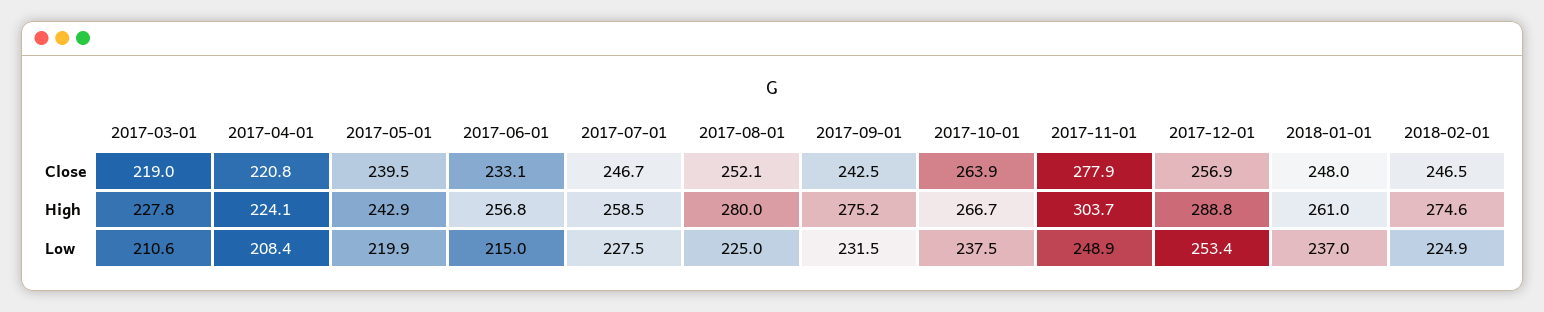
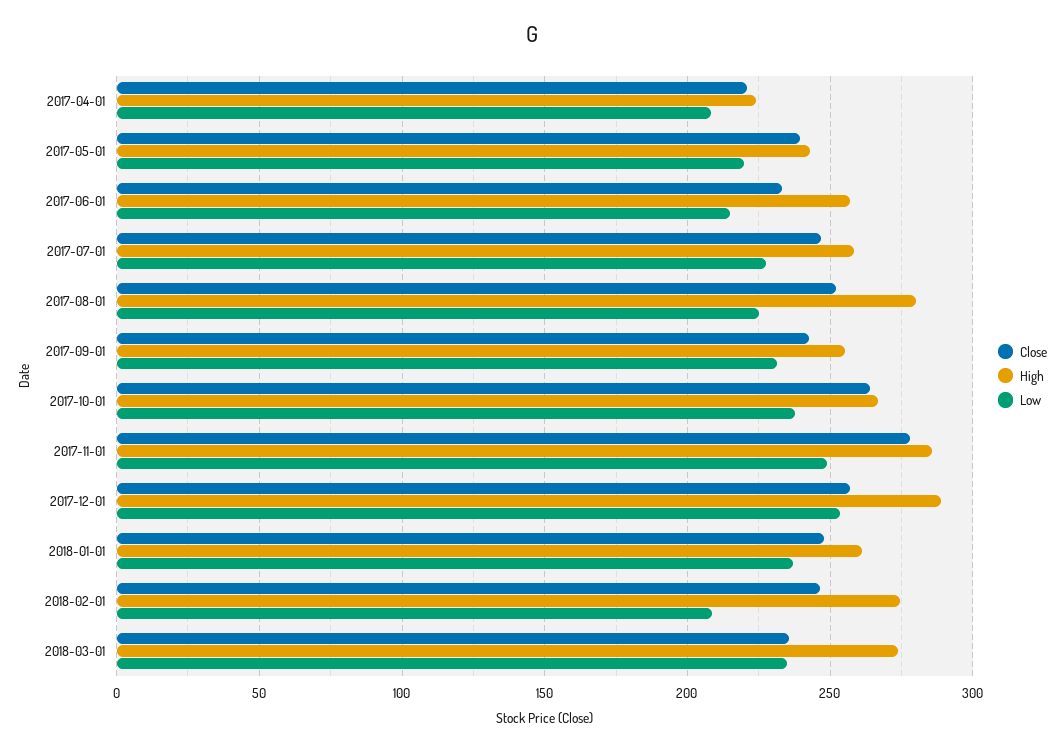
Close, 2017-03-01: 219 -> none
High, 2017-03-01: 227.8 -> none
High, 2017-09-01: 275.2 -> 255
High, 2017-11-01: 303.7 -> 285
Low, 2017-03-01: 210.6 -> none
Low, 2018-02-01: 224.9 -> 210
Close, 2018-03-01: none -> 235
High, 2018-03-01: none -> 275
Low, 2018-03-01: none -> 235

